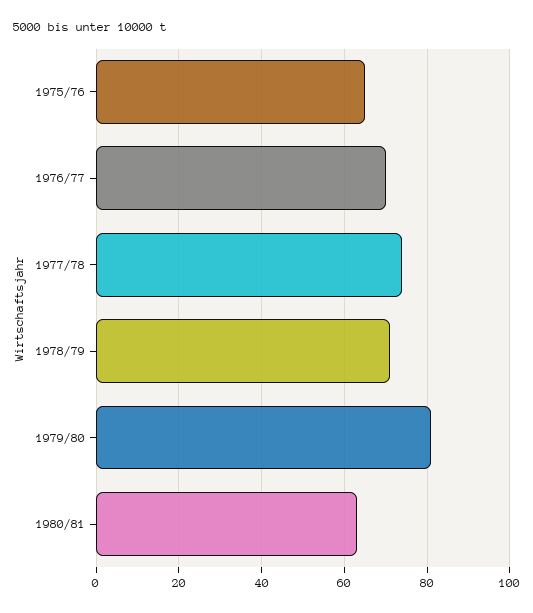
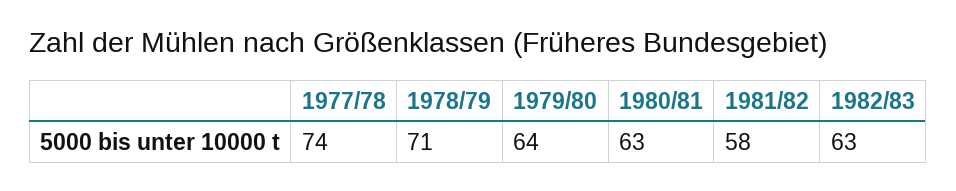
1975/76: 65 -> none
1976/77: 70 -> none
1979/80: 80 -> 64
1981/82: none -> 58
1982/83: none -> 63

